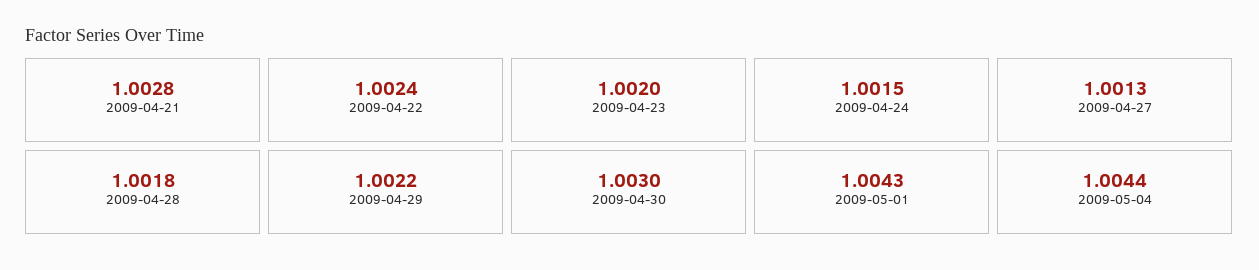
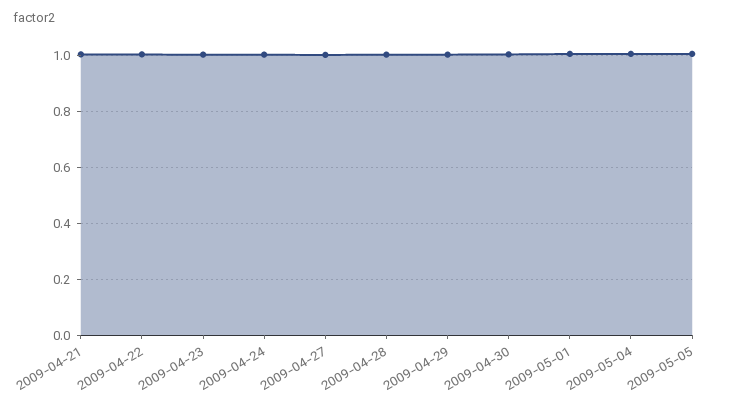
2009-05-05: none -> 1

